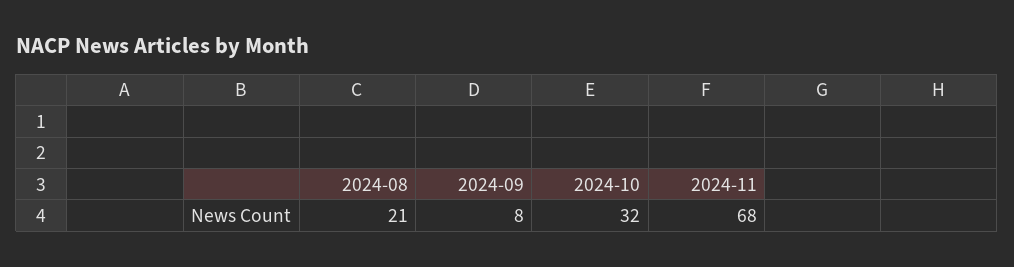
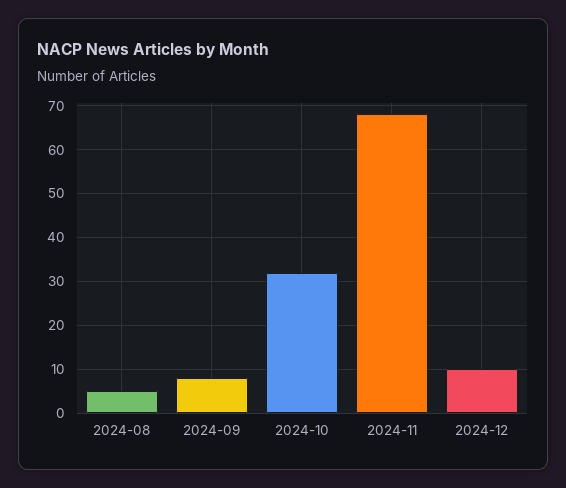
2024-08: 21 -> 5
2024-12: none -> 10

